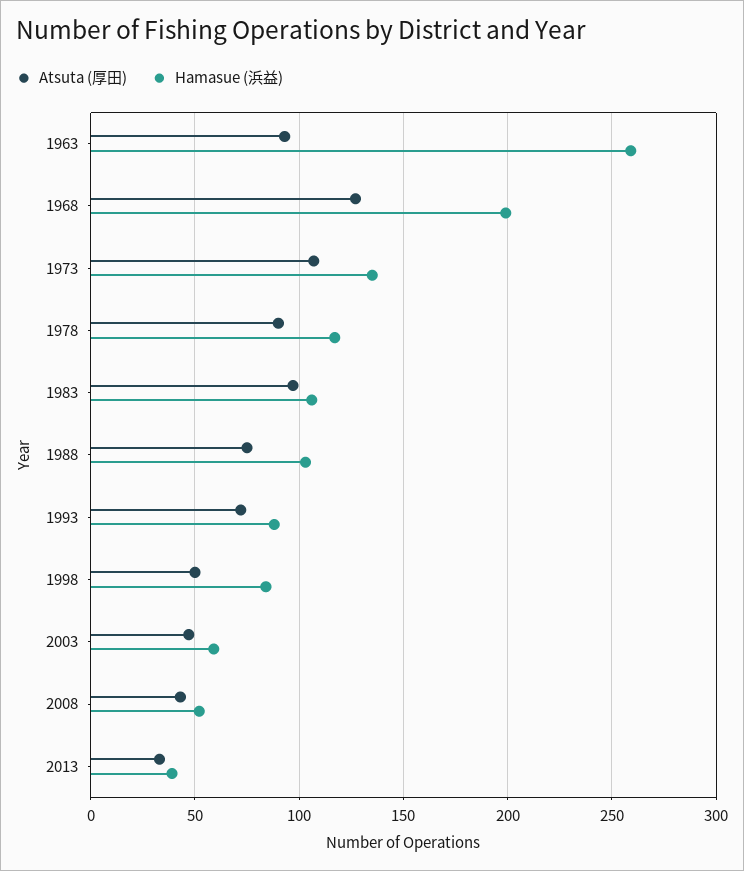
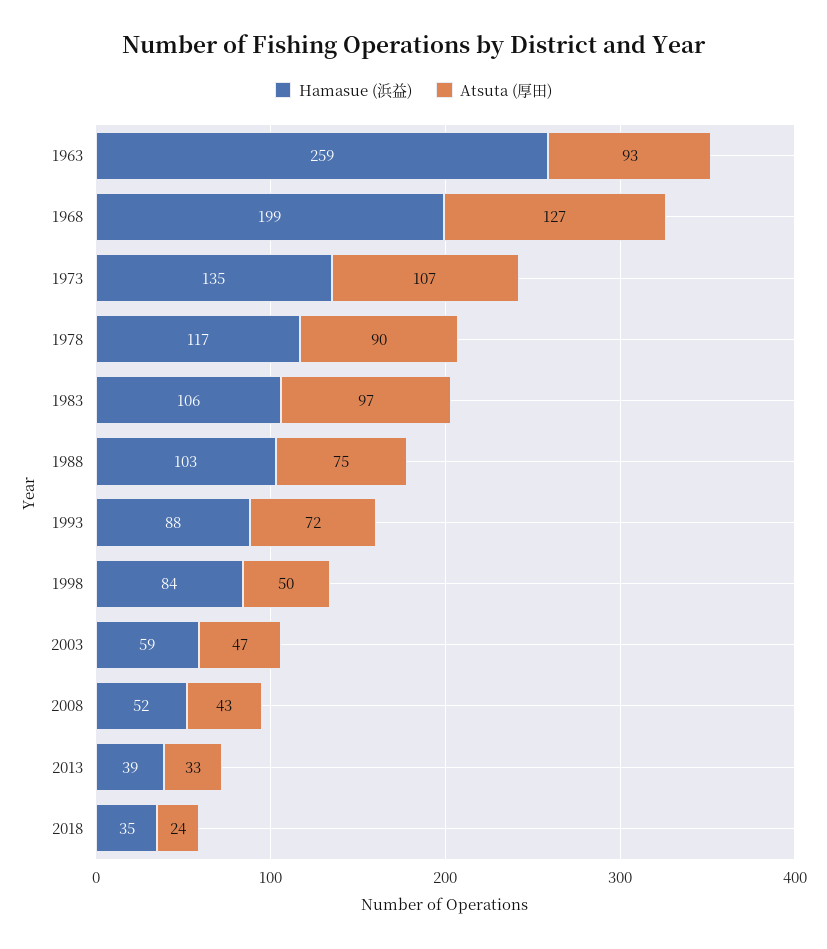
Hamasue (浜益), 2018: none -> 35
Atsuta (厚田), 2018: none -> 24

